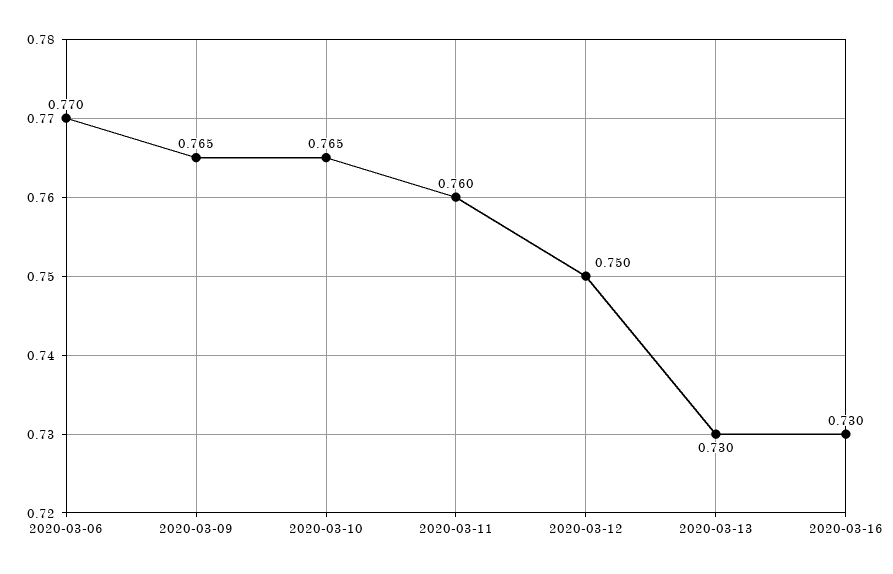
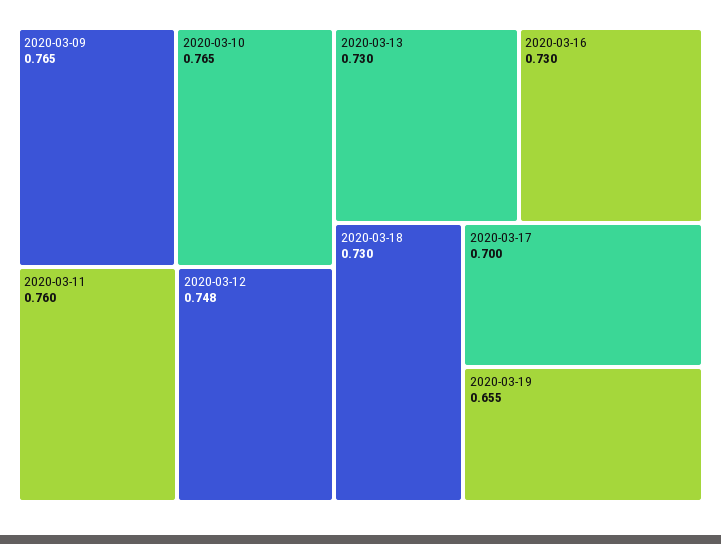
2020-03-06: 0.77 -> none
2020-03-12: 0.75 -> 0.748
2020-03-18: none -> 0.73
2020-03-17: none -> 0.7
2020-03-19: none -> 0.655

